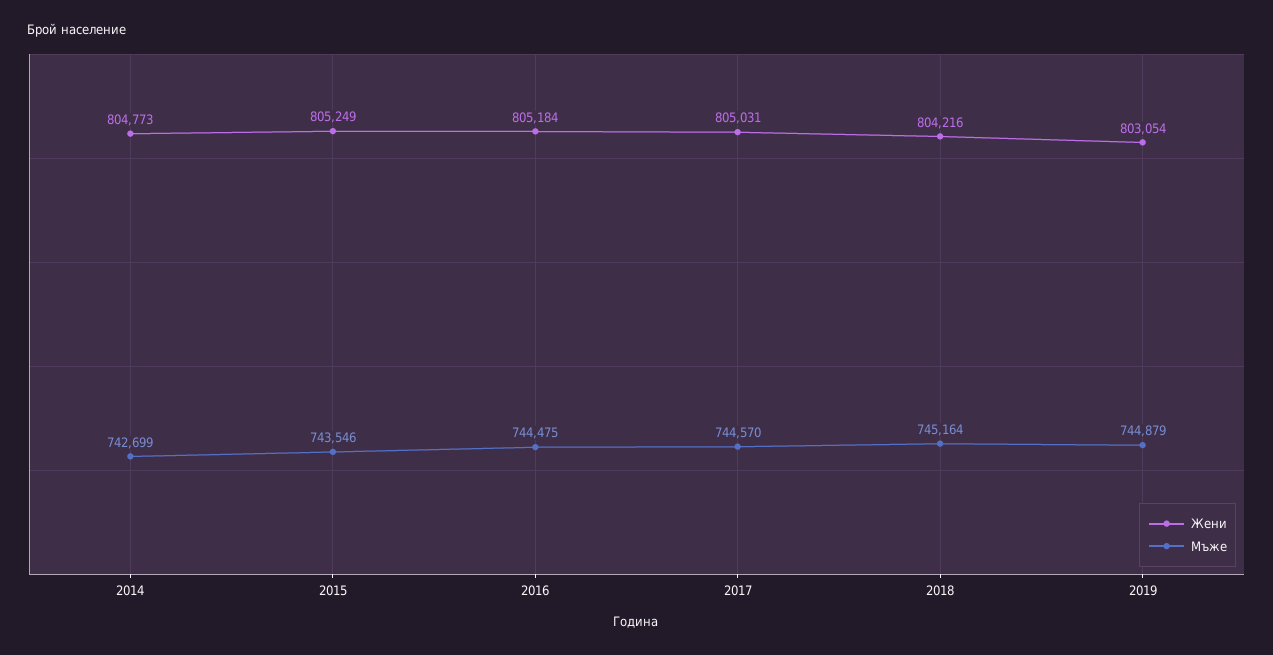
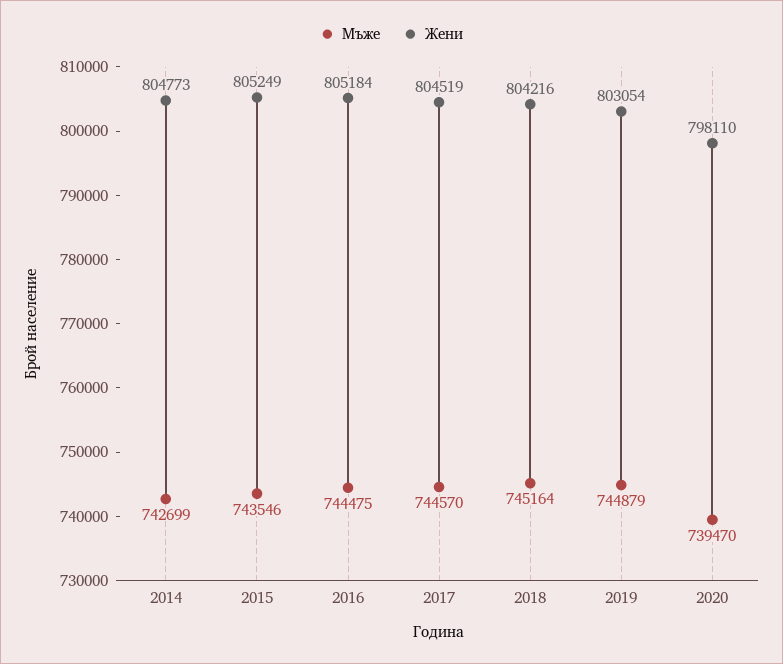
Жени, 2017: 805031 -> 804519
Мъже, 2020: none -> 739470
Жени, 2020: none -> 798110

